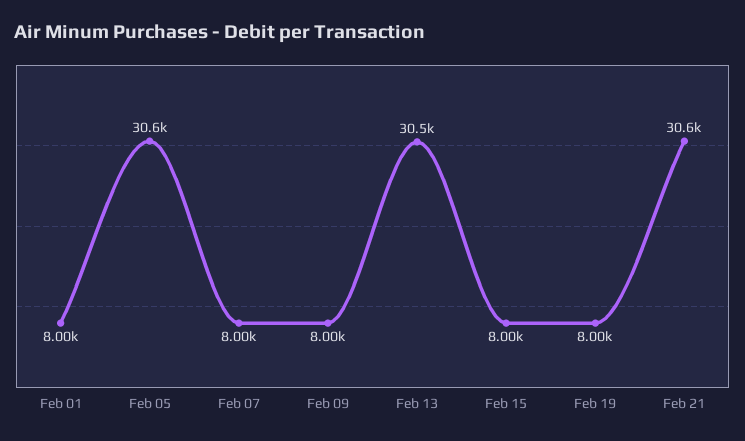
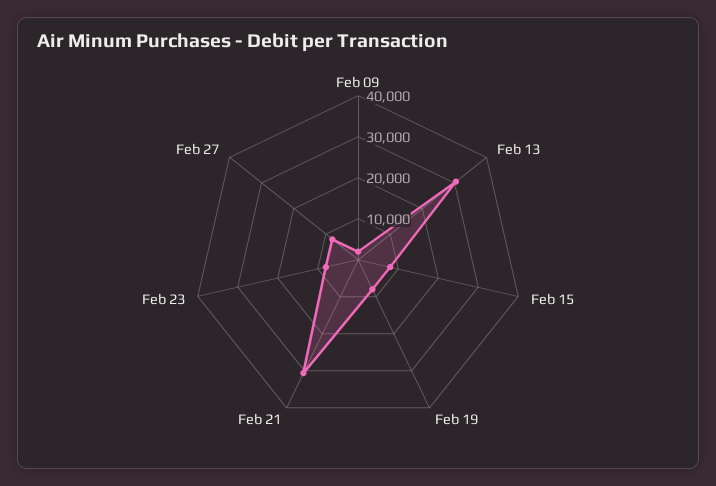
Feb 01: 8000 -> none
Feb 05: 30600 -> none
Feb 07: 8000 -> none
Feb 09: 8000 -> 2000
Feb 23: none -> 8000
Feb 27: none -> 8000

